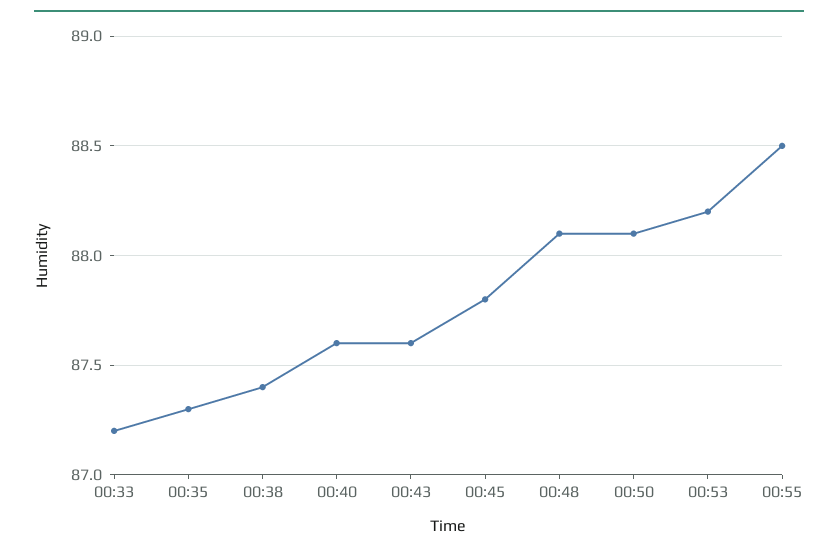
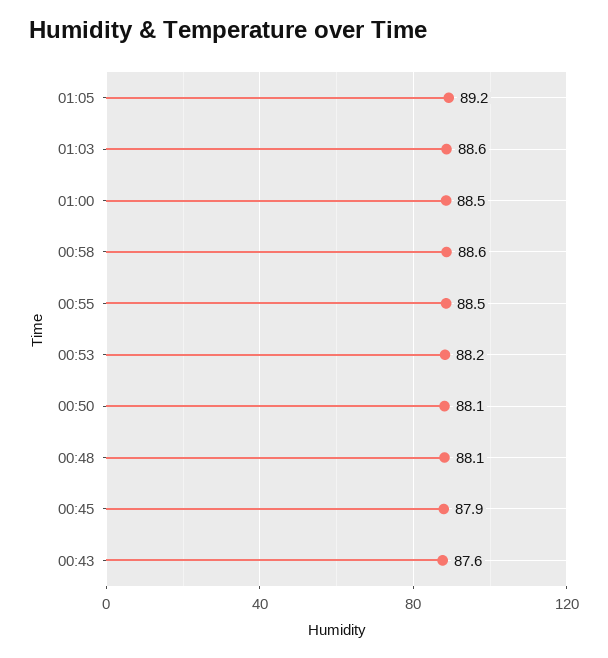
00:33: 87.2 -> none
00:35: 87.3 -> none
00:38: 87.4 -> none
00:40: 87.6 -> none
00:45: 87.8 -> 87.9
01:05: none -> 89.2
01:03: none -> 88.6
01:00: none -> 88.5
00:58: none -> 88.6

